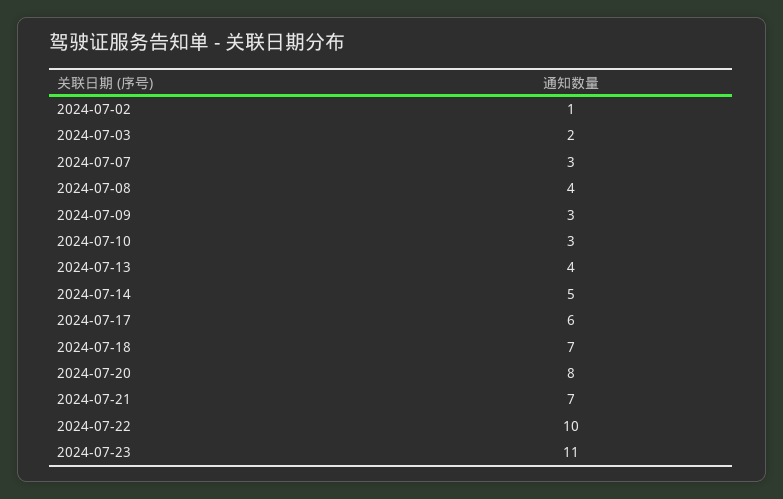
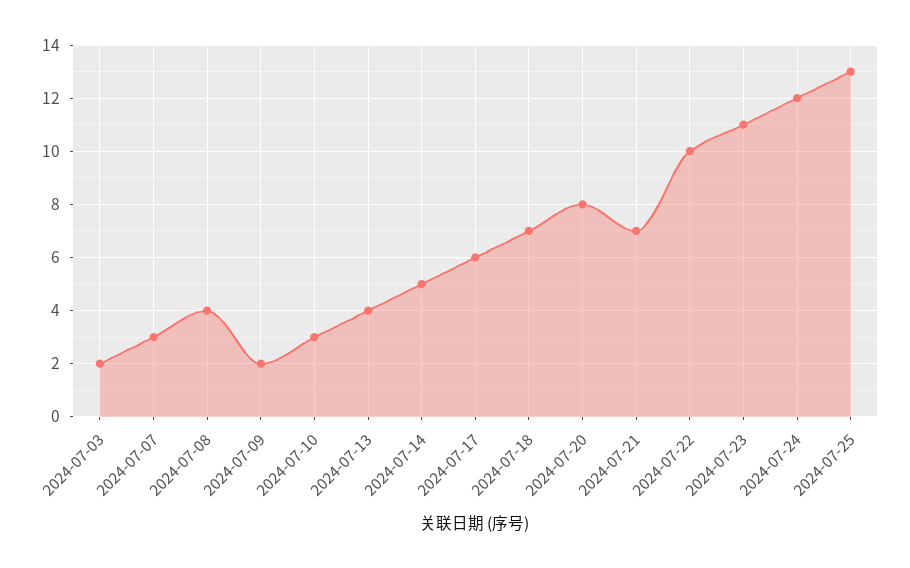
2024-07-02: 1 -> none
2024-07-09: 3 -> 2
2024-07-24: none -> 12
2024-07-25: none -> 13

